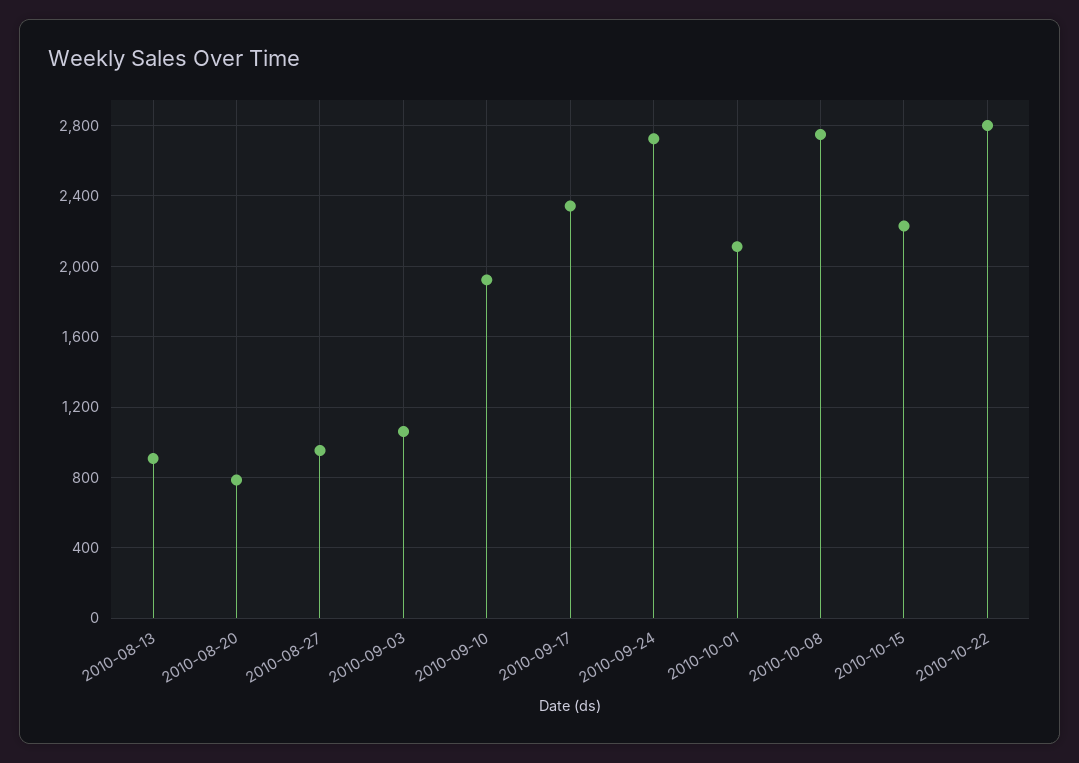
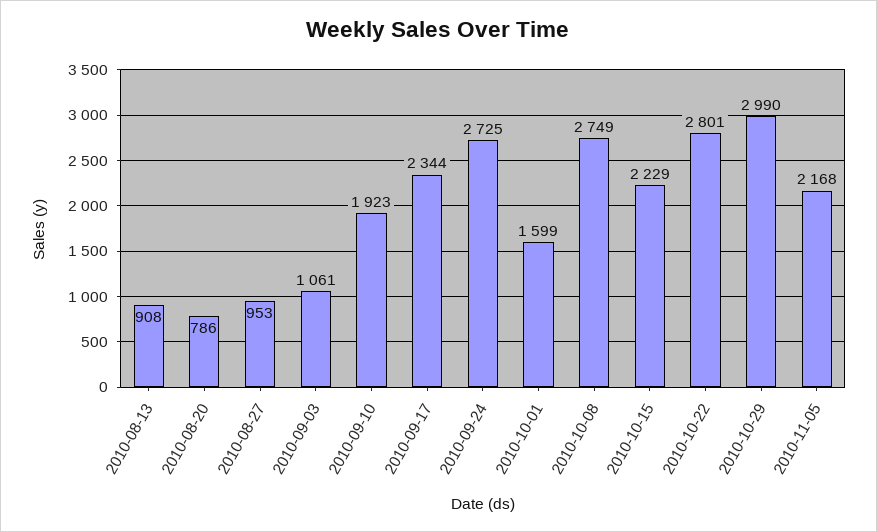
2010-10-01: 2100 -> 1599
2010-10-29: none -> 2990
2010-11-05: none -> 2168

